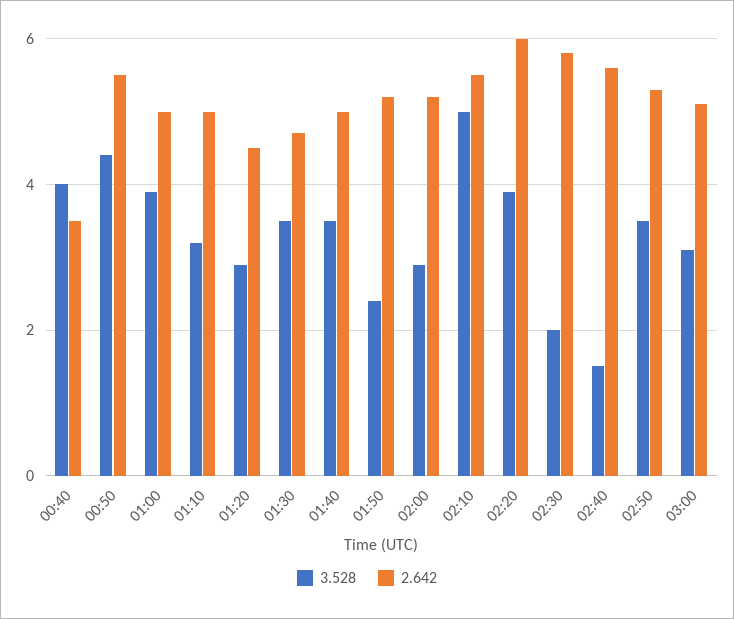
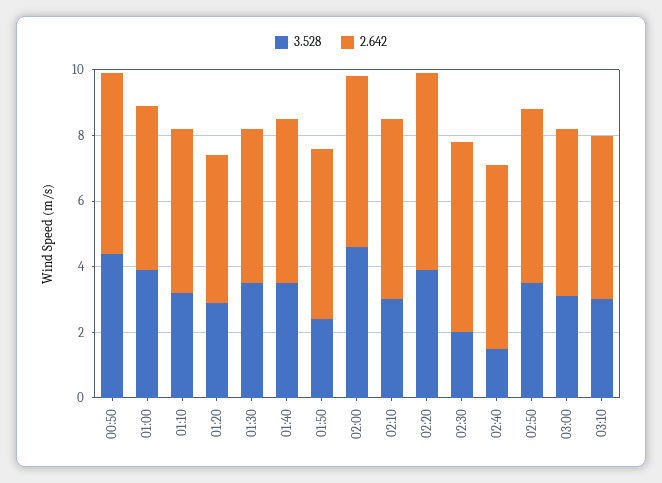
3.528, 00:40: 4 -> none
2.642, 00:40: 3.5 -> none
3.528, 02:00: 3 -> 4.5
3.528, 02:10: 5 -> 3
3.528, 03:10: none -> 3
2.642, 03:10: none -> 5

